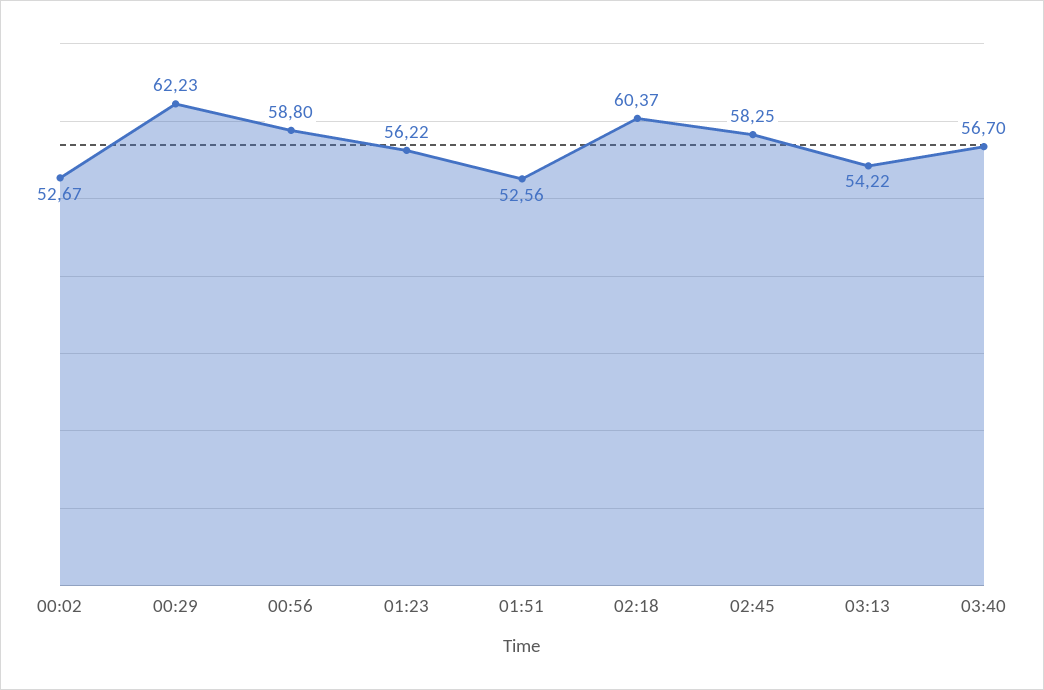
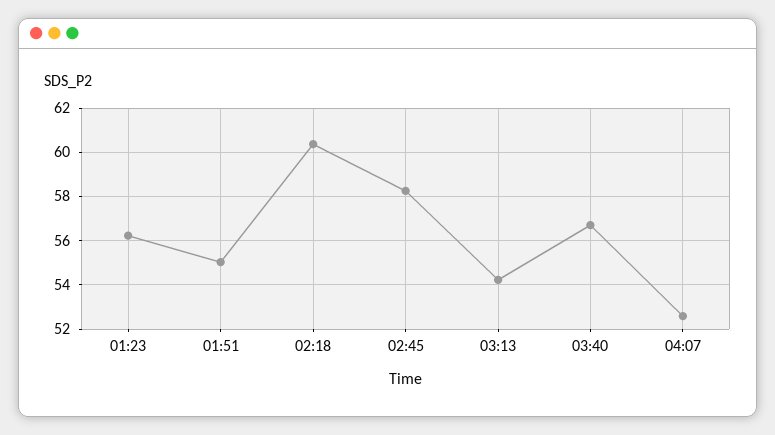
00:02: 52.67 -> none
00:29: 62.23 -> none
00:56: 58.8 -> none
01:51: 52.56 -> 55
04:07: none -> 52.5

